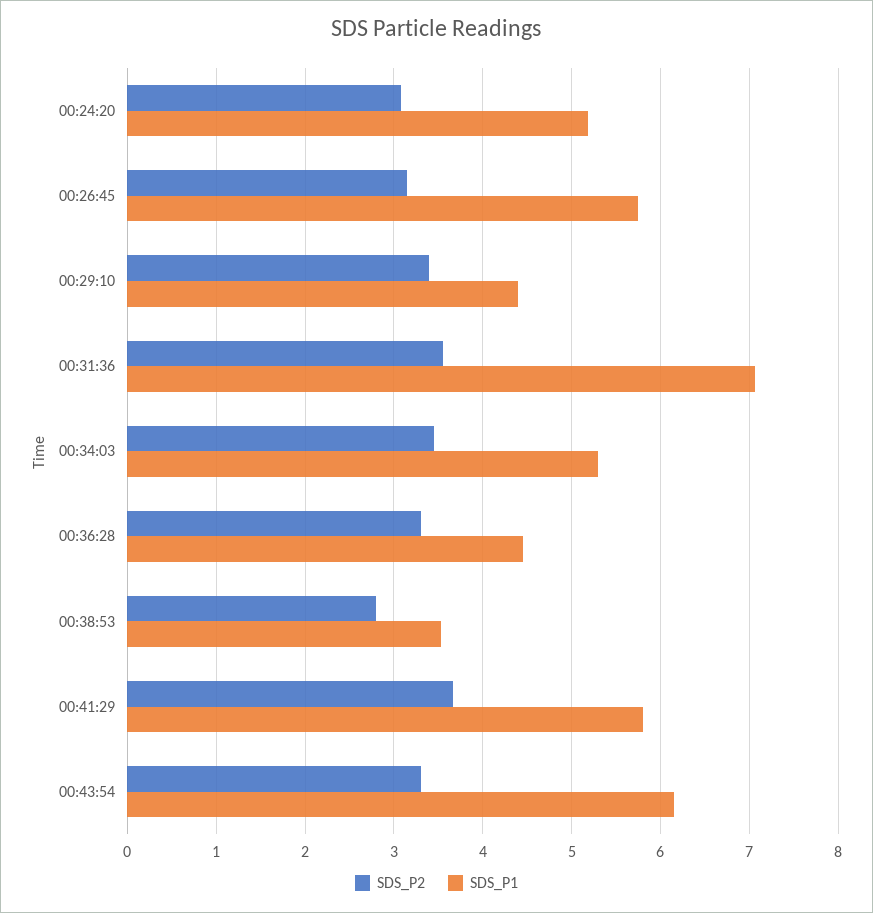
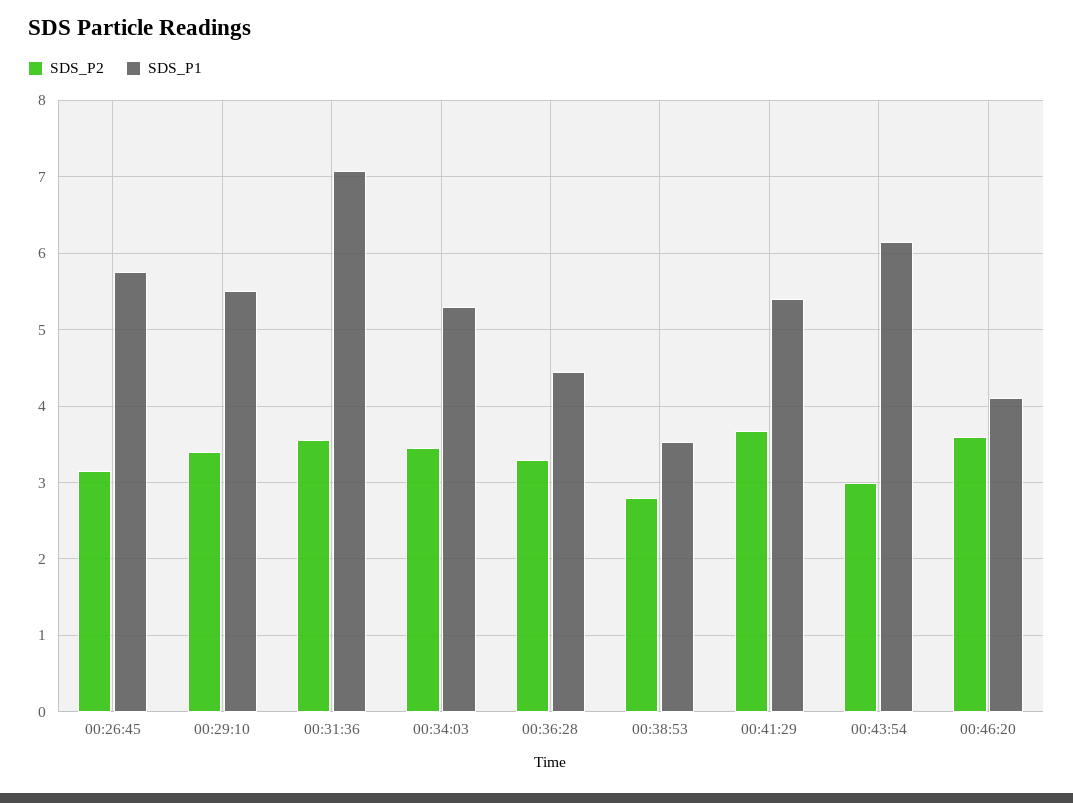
SDS_P2, 00:24:20: 3.1 -> none
SDS_P1, 00:24:20: 5.2 -> none
SDS_P1, 00:29:10: 4.4 -> 5.5
SDS_P1, 00:41:29: 5.8 -> 5.4
SDS_P2, 00:43:54: 3.3 -> 3
SDS_P2, 00:46:20: none -> 3.6
SDS_P1, 00:46:20: none -> 4.1

